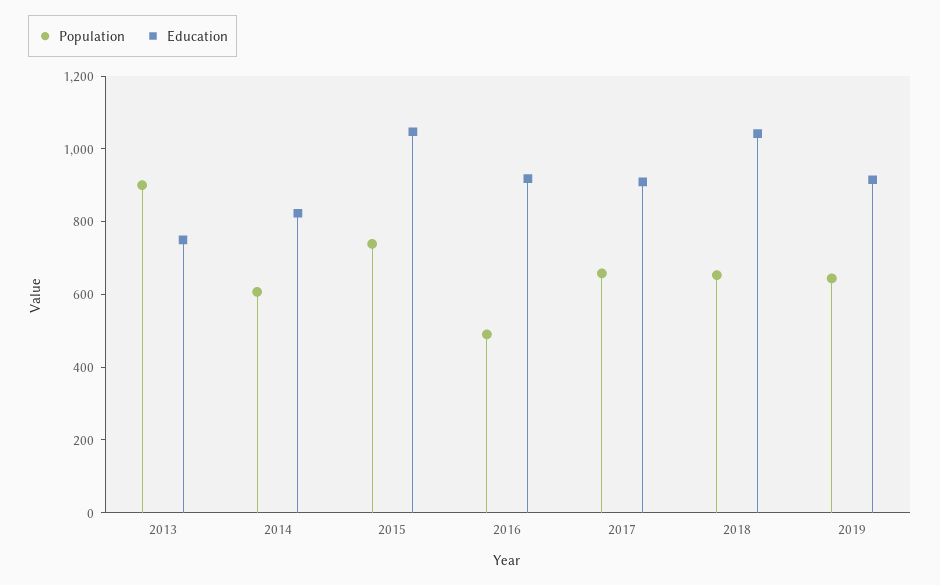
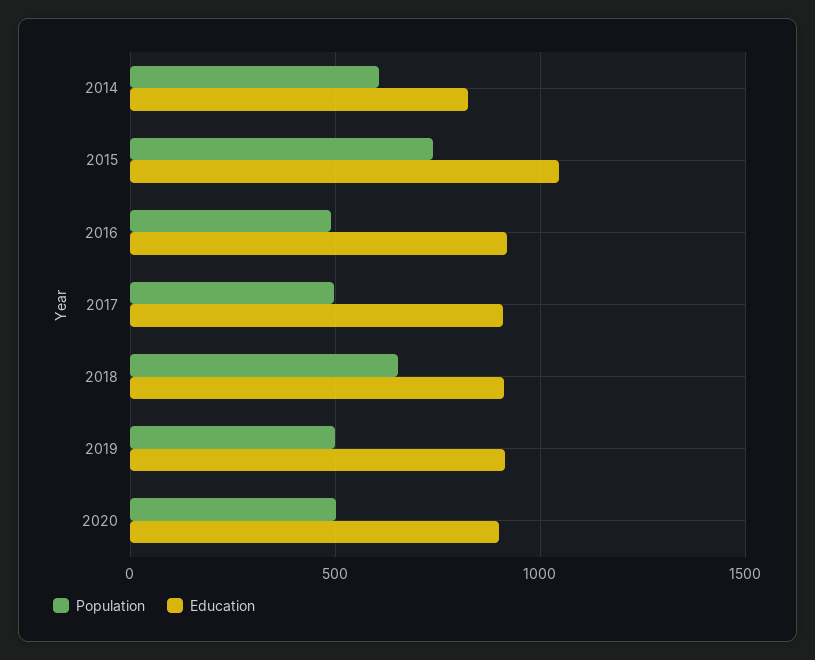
Population, 2013: 900 -> none
Education, 2013: 750 -> none
Population, 2017: 650 -> 500
Education, 2018: 1050 -> 900
Population, 2019: 650 -> 500
Population, 2020: none -> 500
Education, 2020: none -> 900

